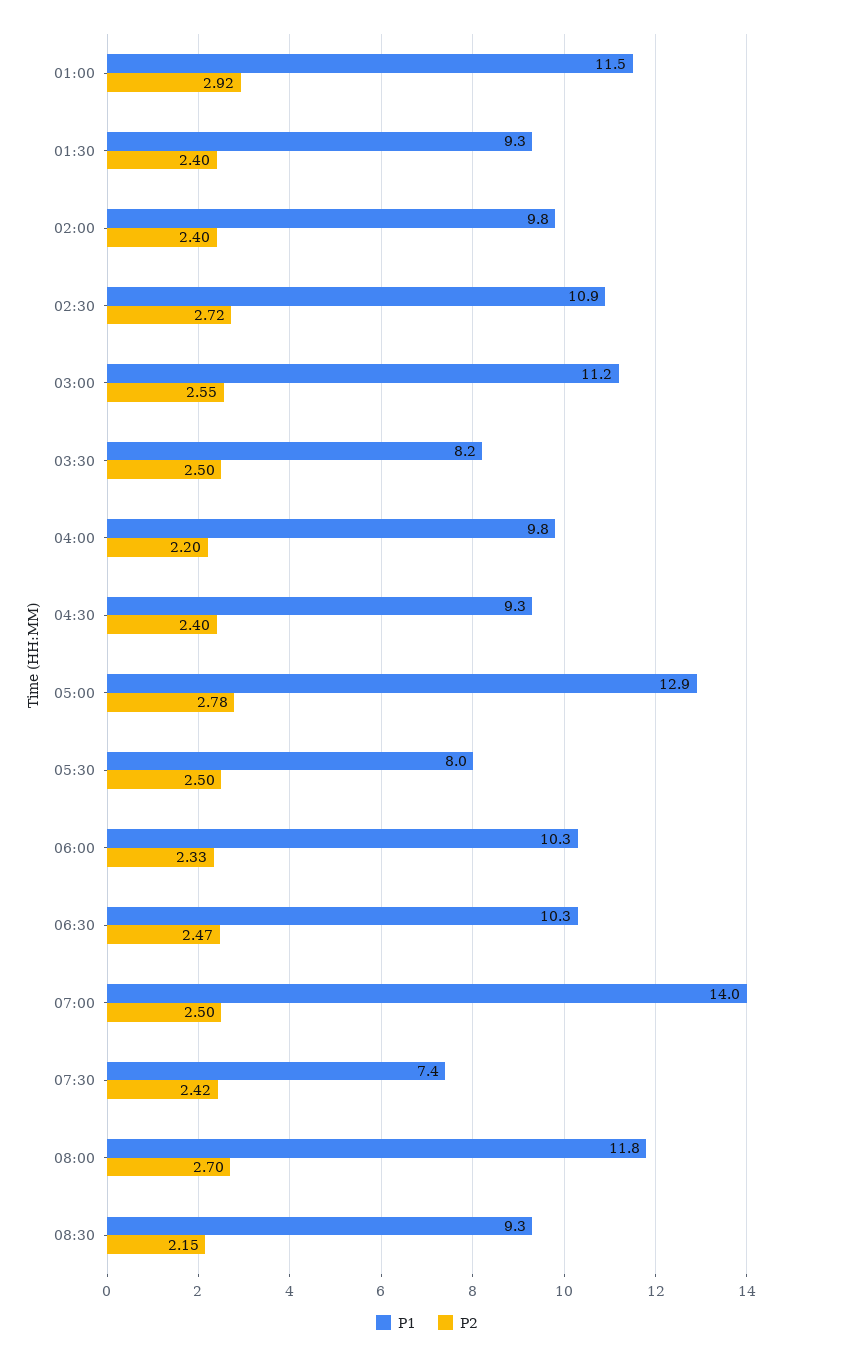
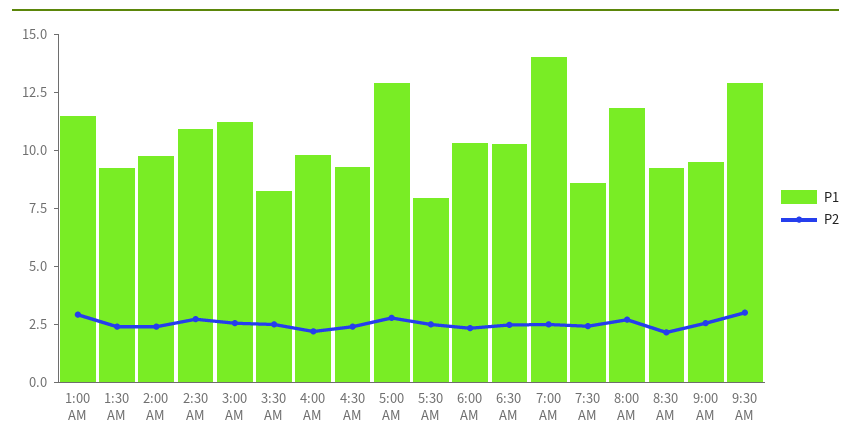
P1, 07:30: 7.4 -> 8.5
P1, 9:00 AM: none -> 9.5
P2, 9:00 AM: none -> 2.5
P1, 9:30 AM: none -> 13
P2, 9:30 AM: none -> 3

